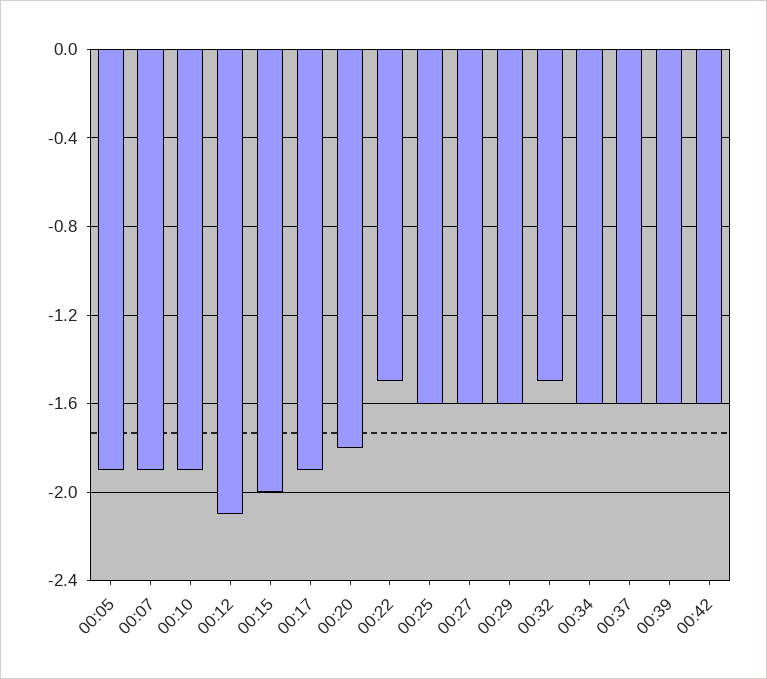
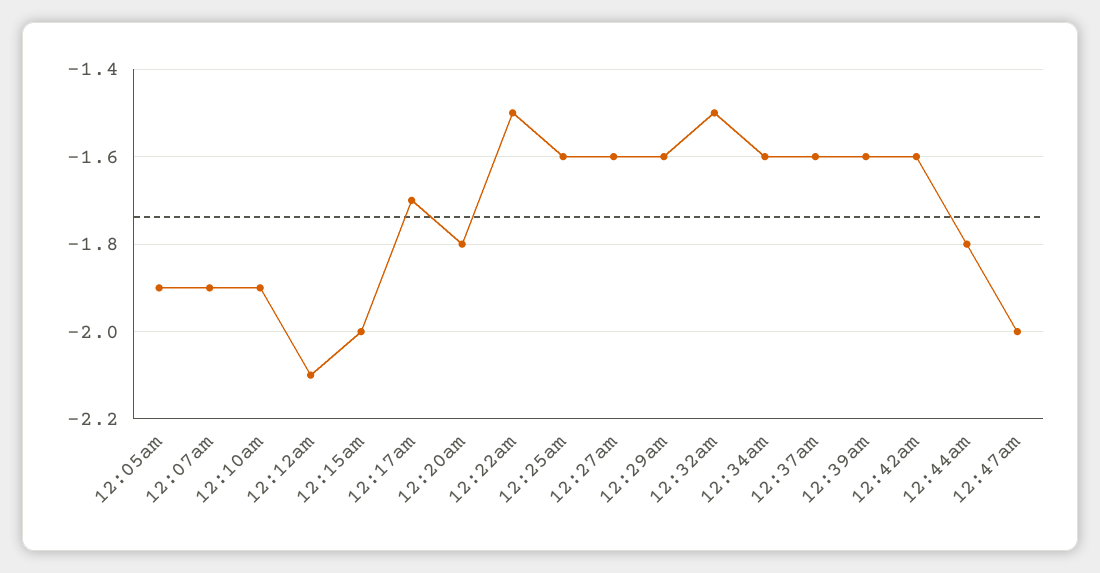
00:17: -1.9 -> -1.7
12:44am: none -> -1.8
12:47am: none -> -2

